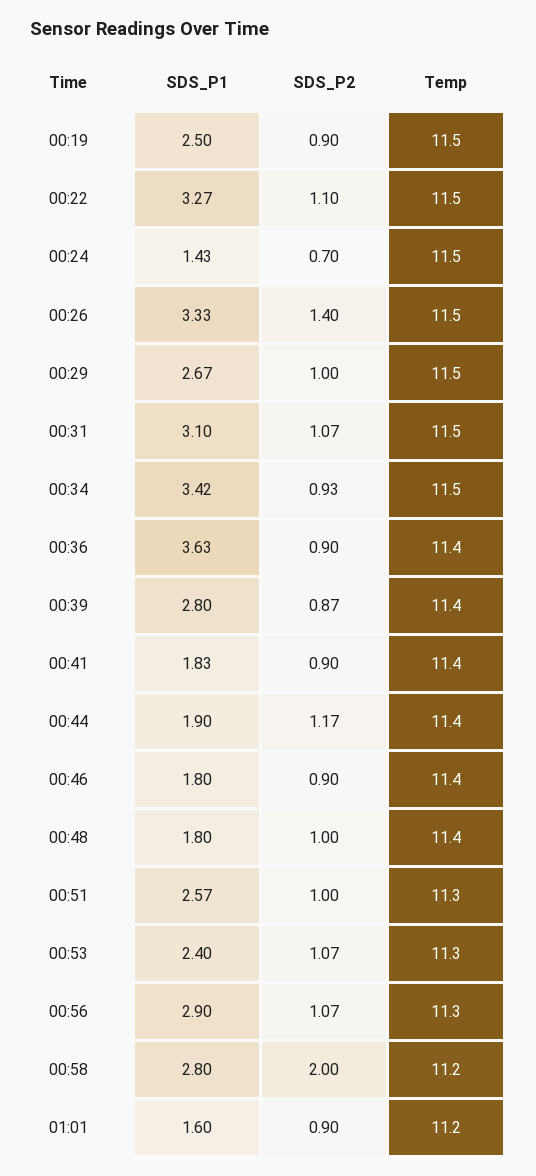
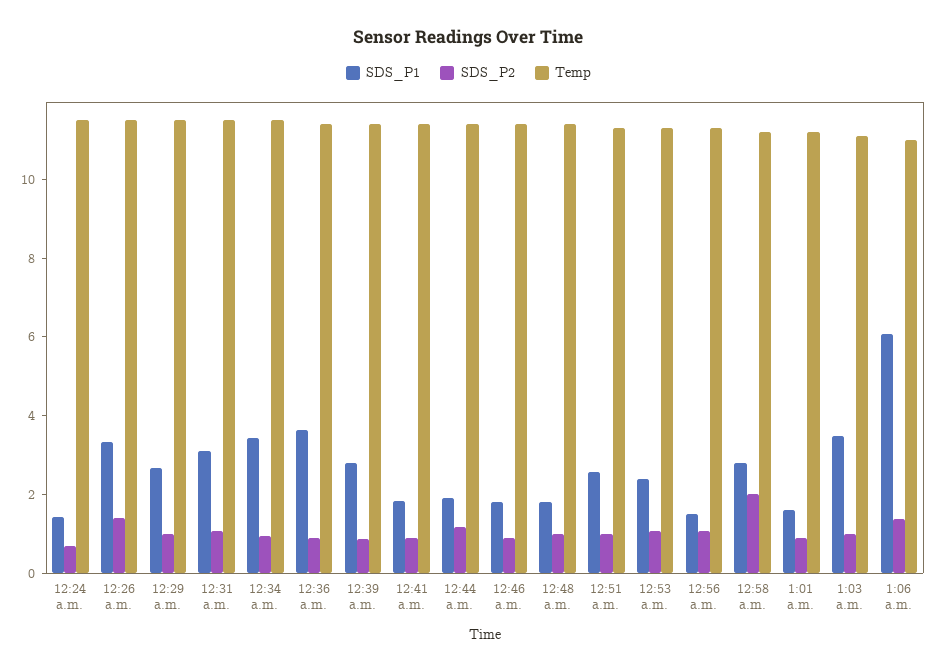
SDS_P1, 00:19: 2.5 -> none
SDS_P2, 00:19: 0.9 -> none
Temp, 00:19: 11.5 -> none
SDS_P1, 00:22: 3.27 -> none
SDS_P2, 00:22: 1.1 -> none
Temp, 00:22: 11.5 -> none
SDS_P1, 00:56: 2.9 -> 1.5
SDS_P1, 1:03 a.m.: none -> 3.5
SDS_P2, 1:03 a.m.: none -> 1
Temp, 1:03 a.m.: none -> 11
SDS_P1, 1:06 a.m.: none -> 6
SDS_P2, 1:06 a.m.: none -> 1.5
Temp, 1:06 a.m.: none -> 11

